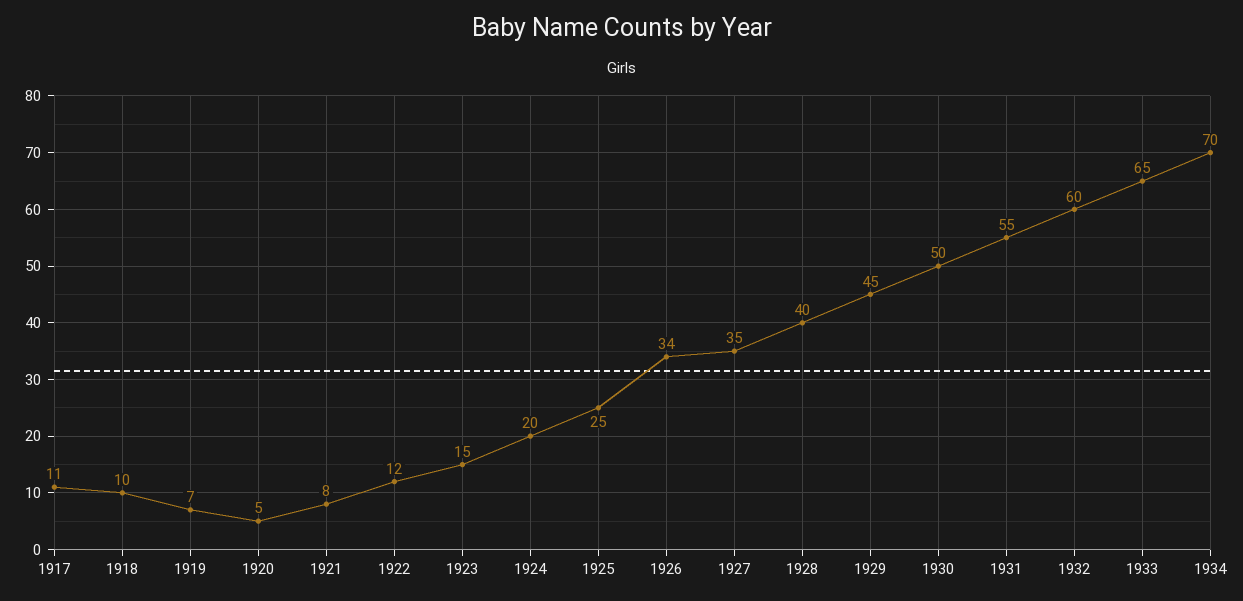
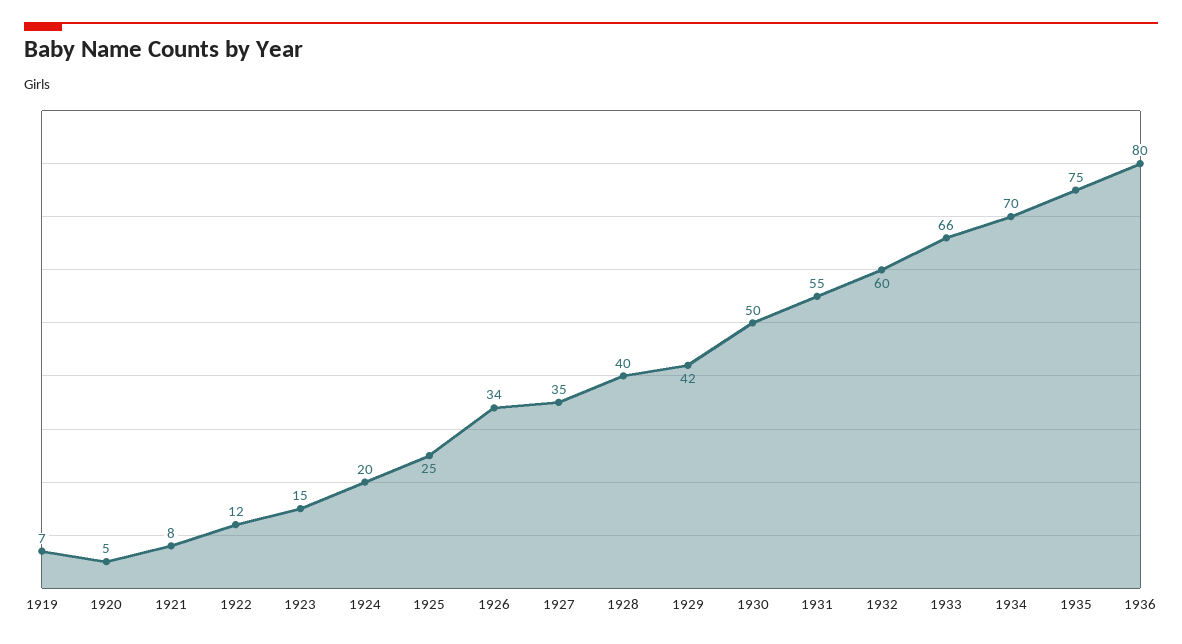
1917: 11 -> none
1918: 10 -> none
1929: 45 -> 42
1933: 65 -> 66
1935: none -> 75
1936: none -> 80

